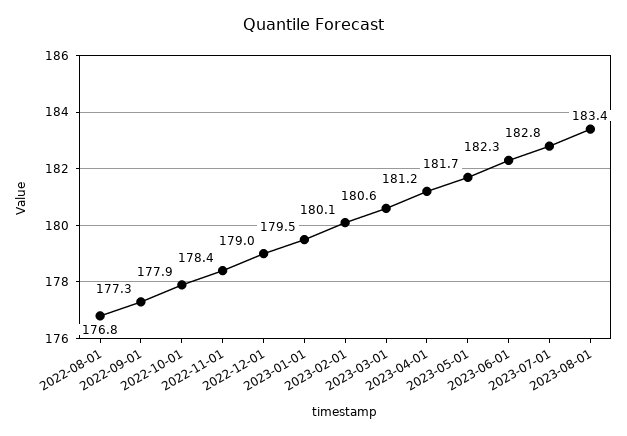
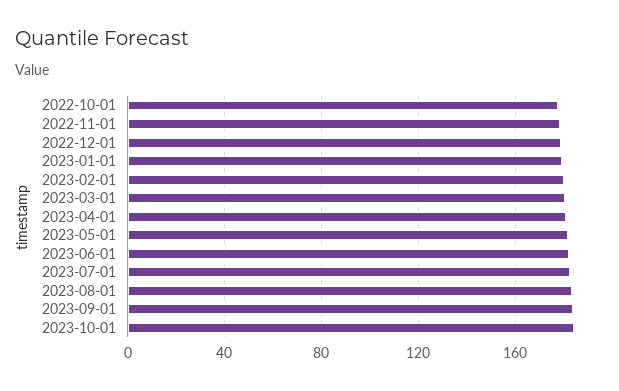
2022-08-01: 176.8 -> none
2022-09-01: 177.3 -> none
2023-09-01: none -> 185
2023-10-01: none -> 185

